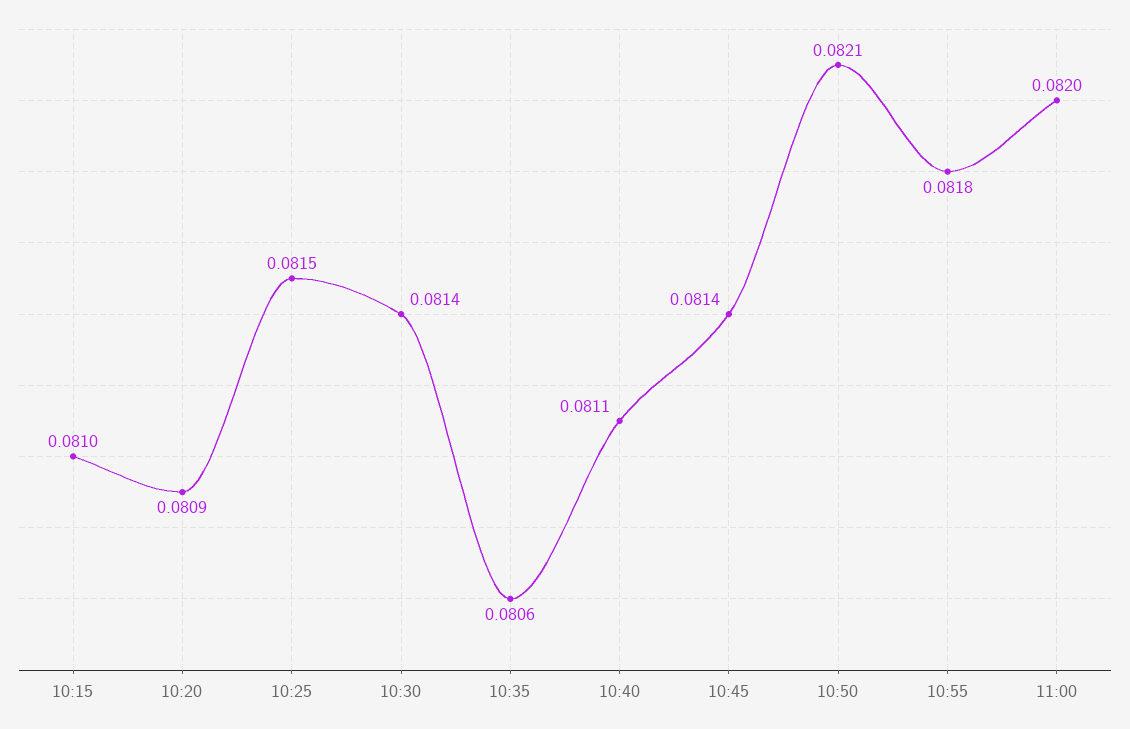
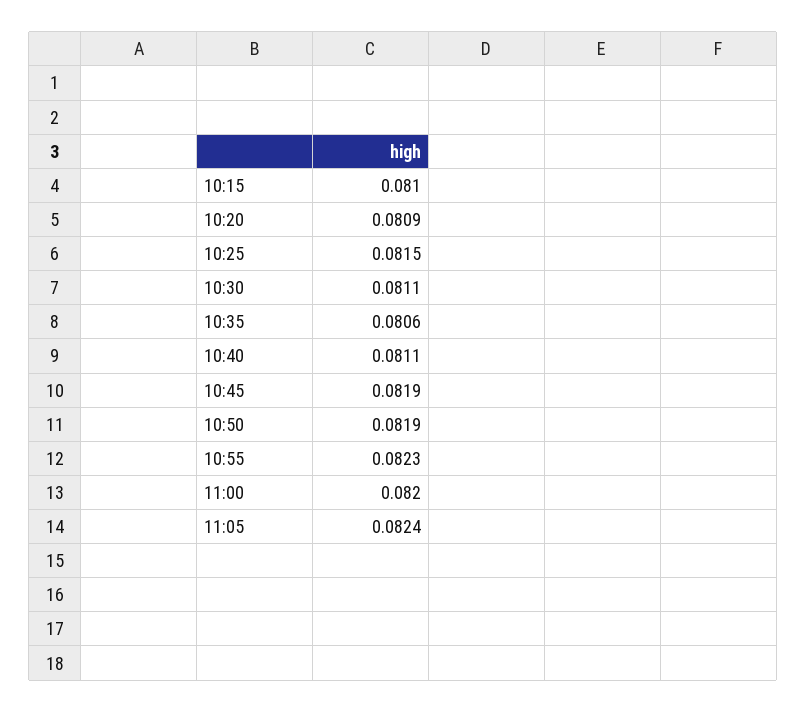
10:30: 0.0814 -> 0.0811
10:45: 0.0814 -> 0.0819
10:50: 0.0821 -> 0.0819
10:55: 0.0818 -> 0.0823
11:05: none -> 0.0824

